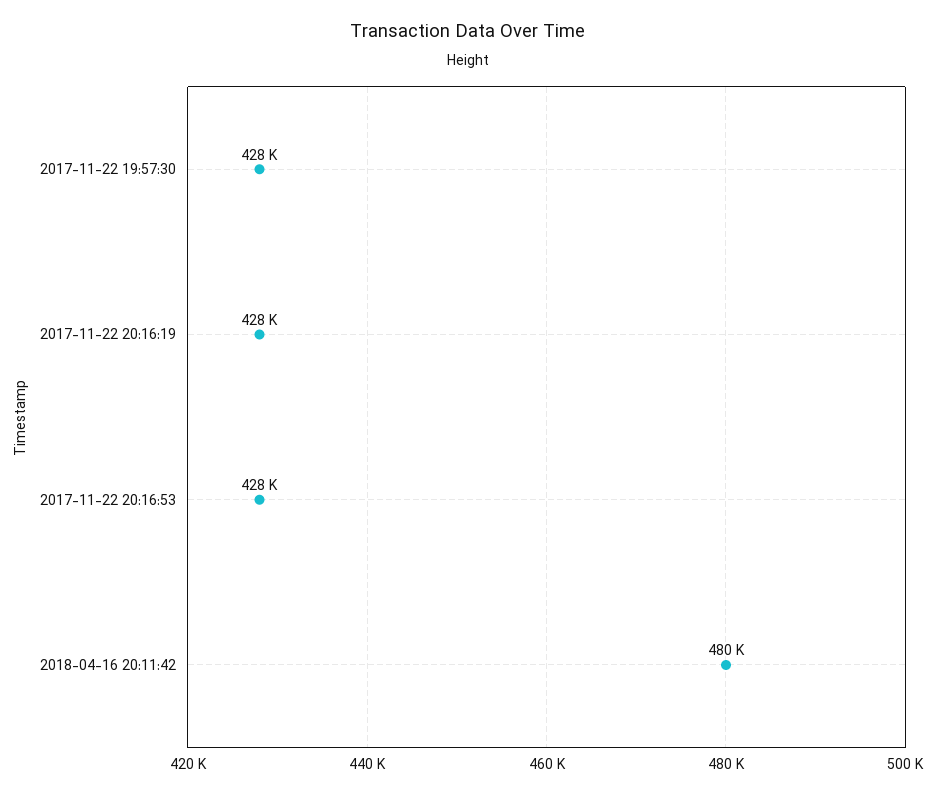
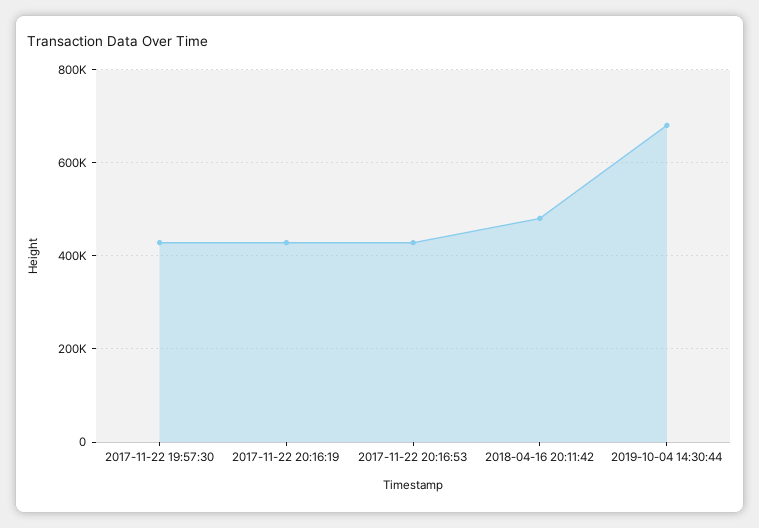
2019-10-04 14:30:44: none -> 680000

